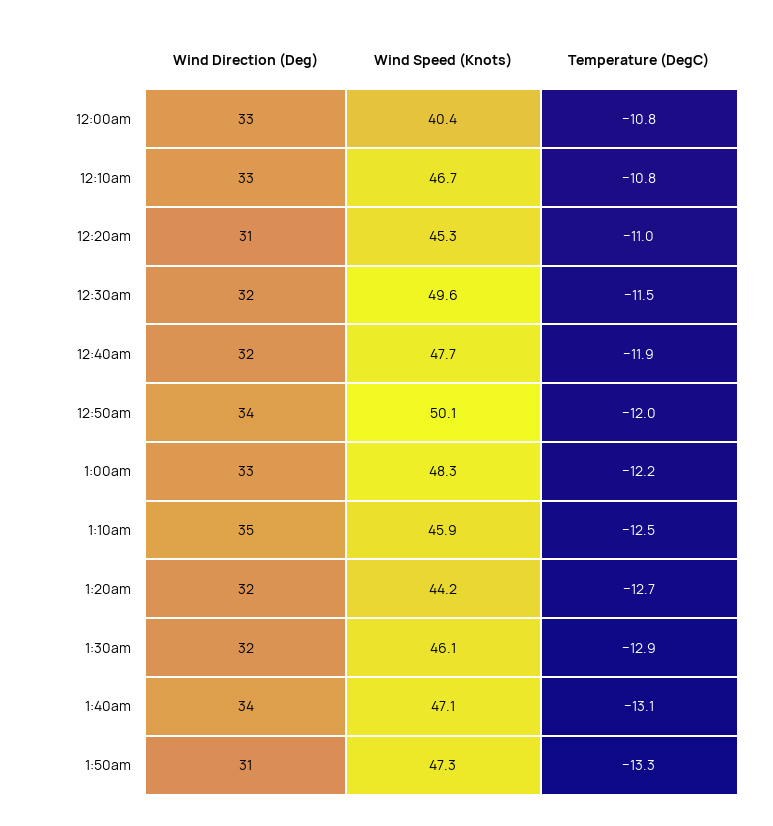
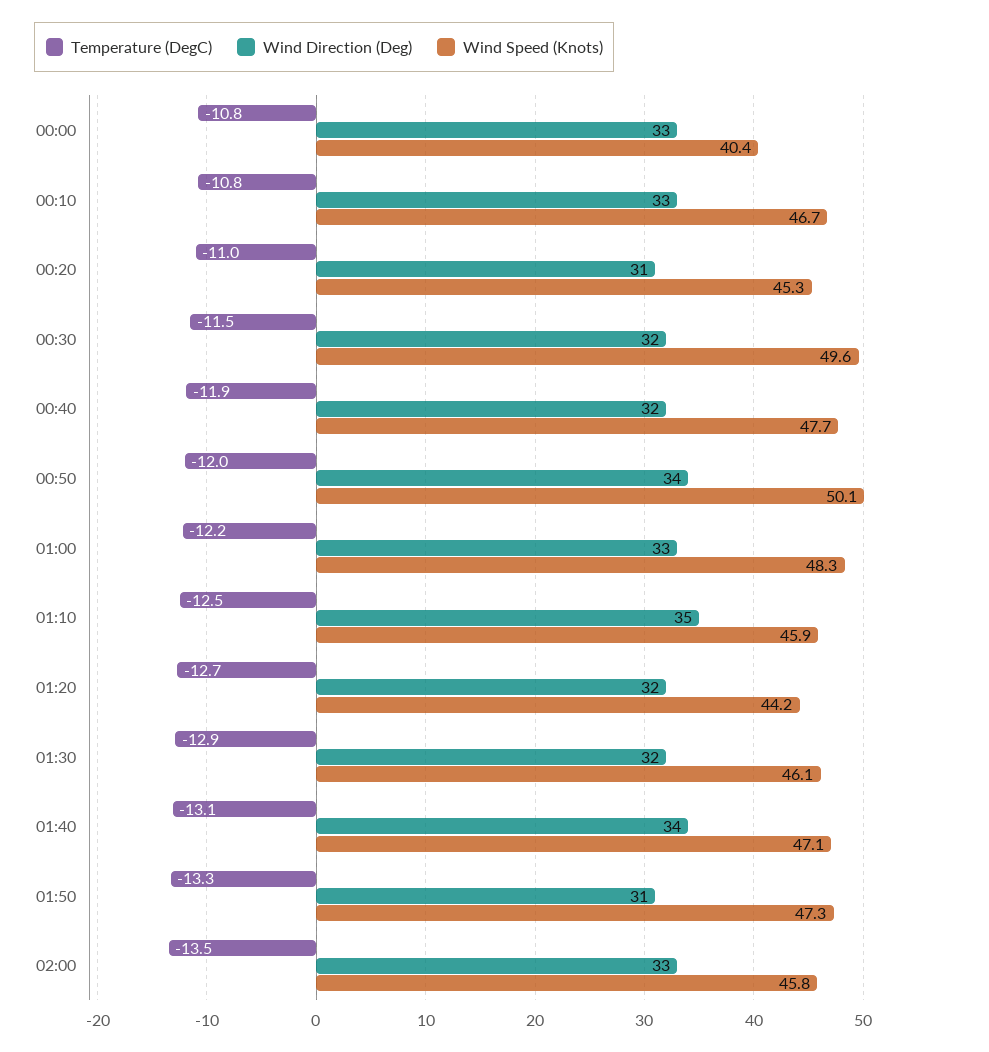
Temperature (DegC), 02:00: none -> -13.5
Wind Direction (Deg), 02:00: none -> 33
Wind Speed (Knots), 02:00: none -> 45.8

